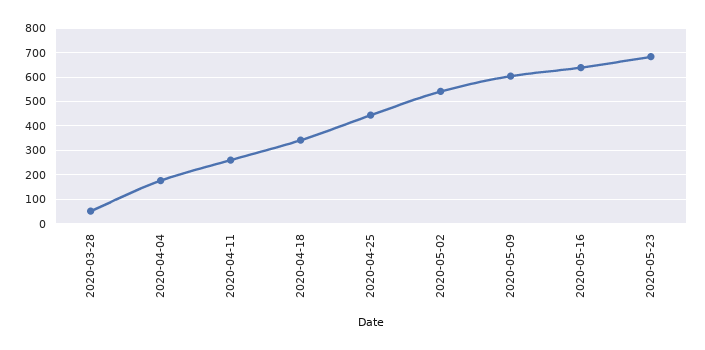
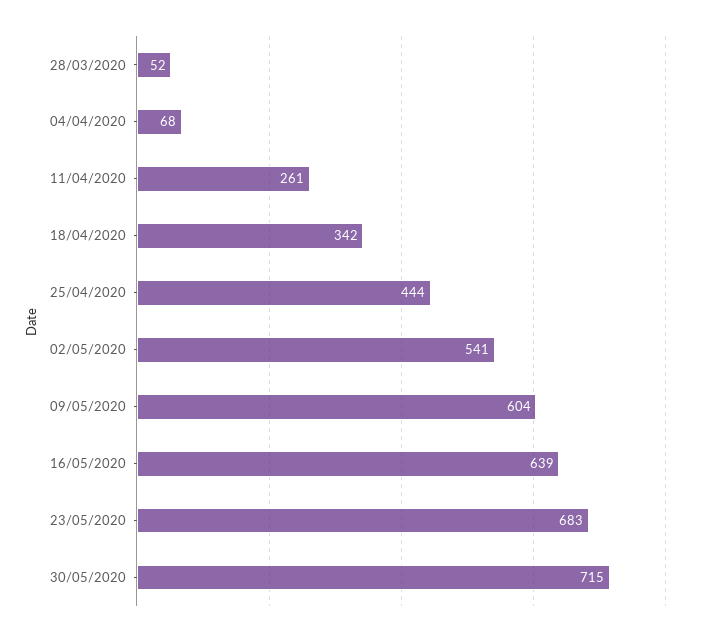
2020-04-04: 175 -> 68
30/05/2020: none -> 715

